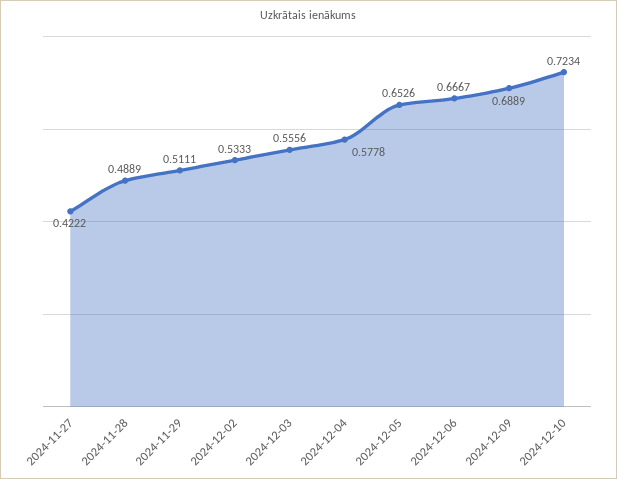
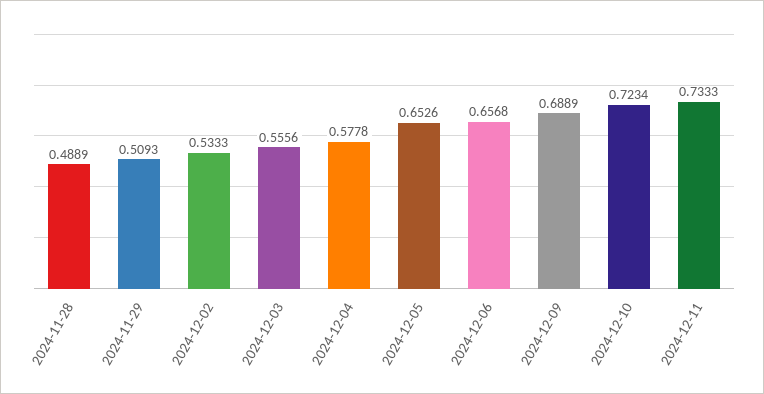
2024-11-27: 0.4222 -> none
2024-11-29: 0.5111 -> 0.5093
2024-12-06: 0.6667 -> 0.6568
2024-12-11: none -> 0.7333

